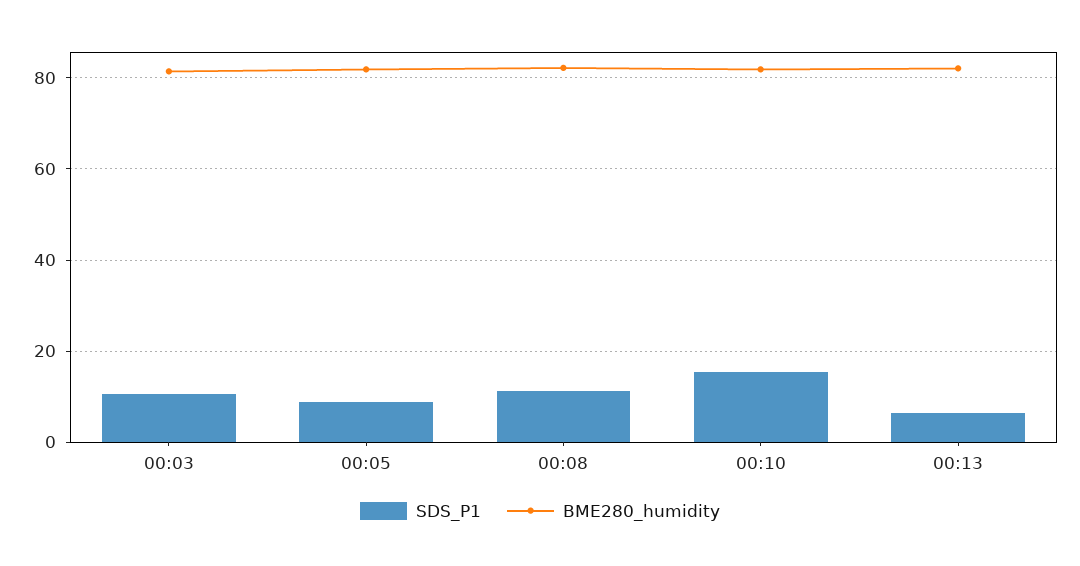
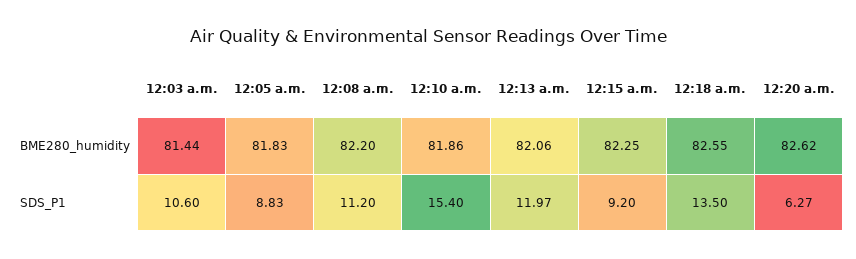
SDS_P1, 00:13: 6 -> 11.97
BME280_humidity, 12:15 a.m.: none -> 82.25
BME280_humidity, 12:18 a.m.: none -> 82.55
BME280_humidity, 12:20 a.m.: none -> 82.62
SDS_P1, 12:15 a.m.: none -> 9.2
SDS_P1, 12:18 a.m.: none -> 13.5
SDS_P1, 12:20 a.m.: none -> 6.27

